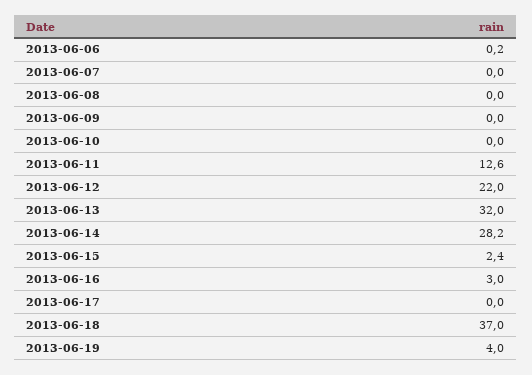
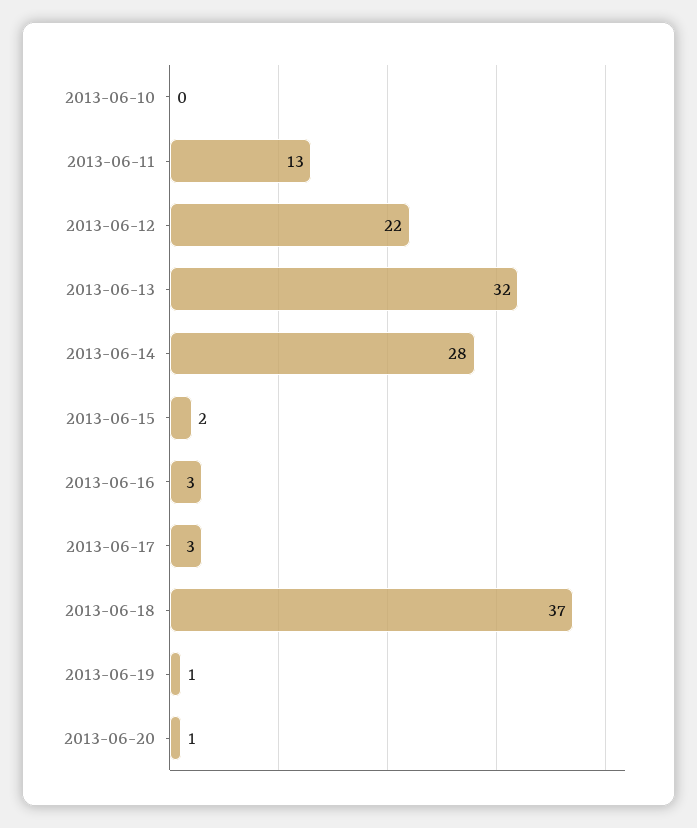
2013-06-06: 0.2 -> none
2013-06-07: 0 -> none
2013-06-08: 0 -> none
2013-06-09: 0 -> none
2013-06-17: 0 -> 3
2013-06-19: 4 -> 1
2013-06-20: none -> 1

